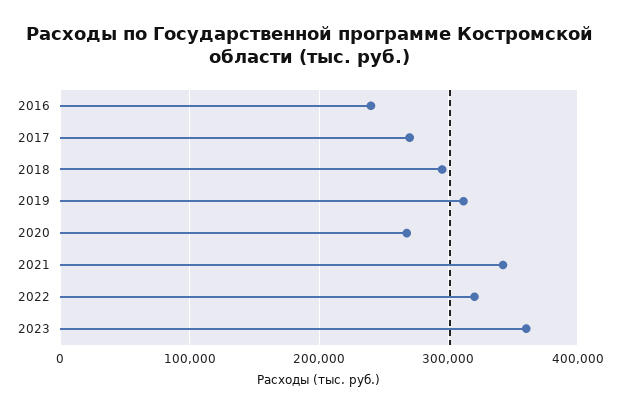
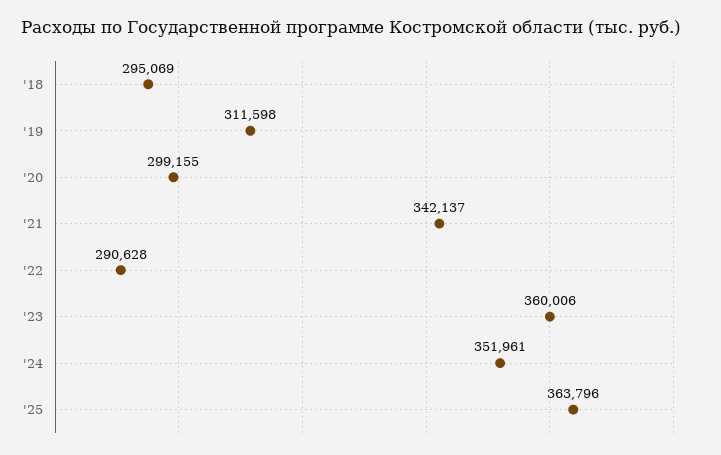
2016: 240000 -> none
2017: 270000 -> none
2020: 270000 -> 299155
2022: 320000 -> 290628
'24: none -> 351961
'25: none -> 363796

